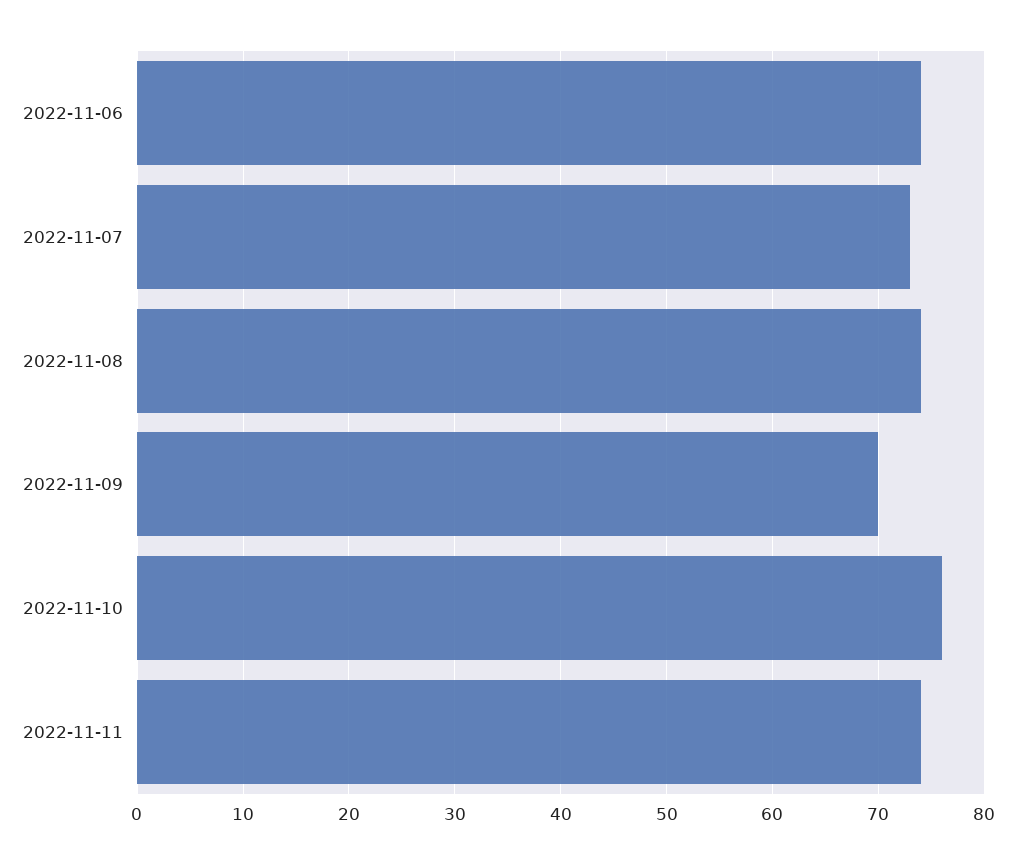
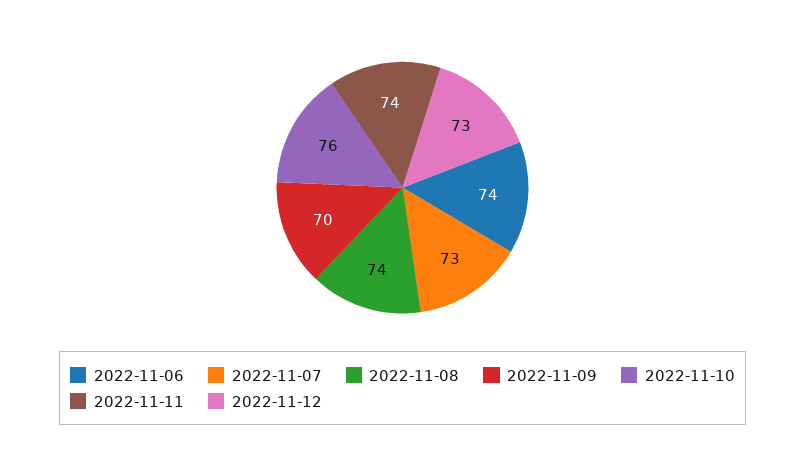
2022-11-12: none -> 73

